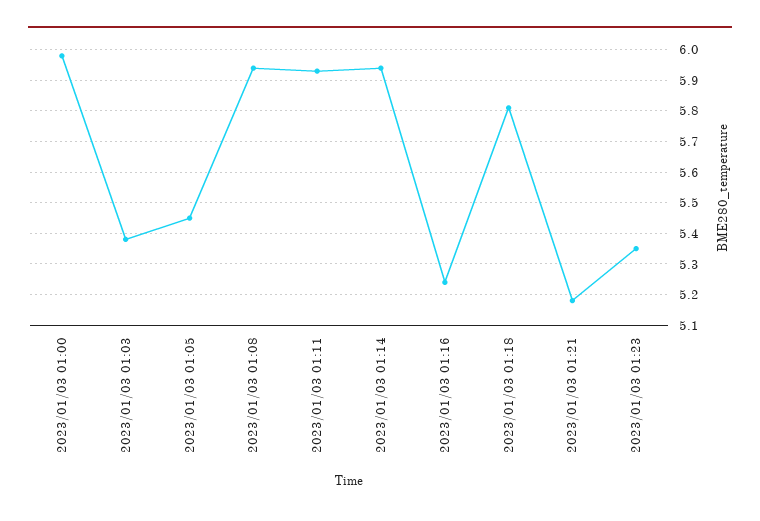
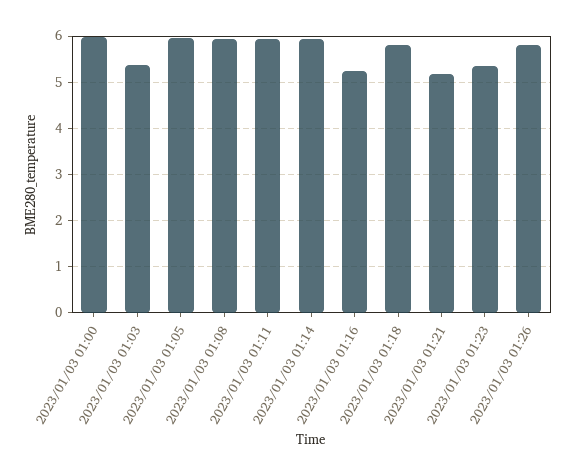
2023/01/03 01:05: 5.45 -> 6
2023/01/03 01:26: none -> 5.8

